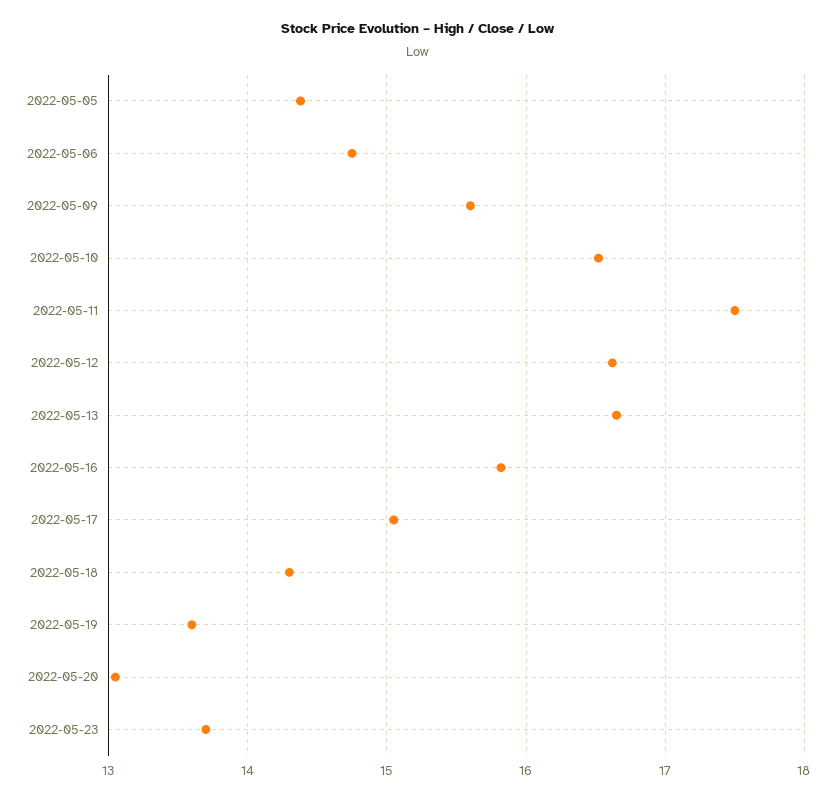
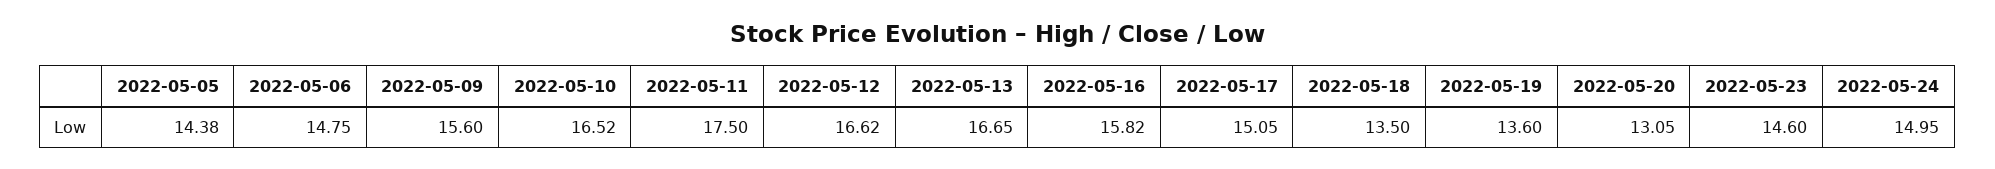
2022-05-18: 14.3 -> 13.5
2022-05-23: 13.7 -> 14.6
2022-05-24: none -> 14.95

